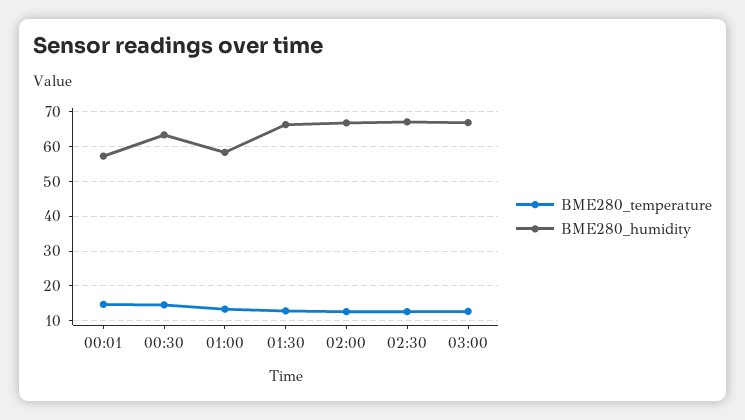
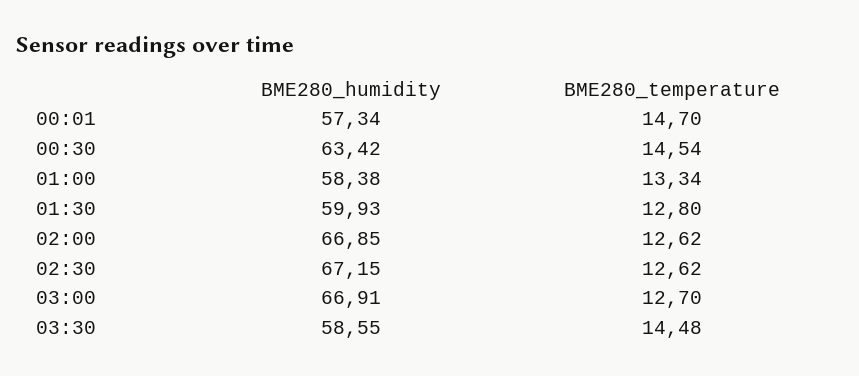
BME280_humidity, 01:30: 66 -> 59.93
BME280_humidity, 03:30: none -> 58.55
BME280_temperature, 03:30: none -> 14.48

